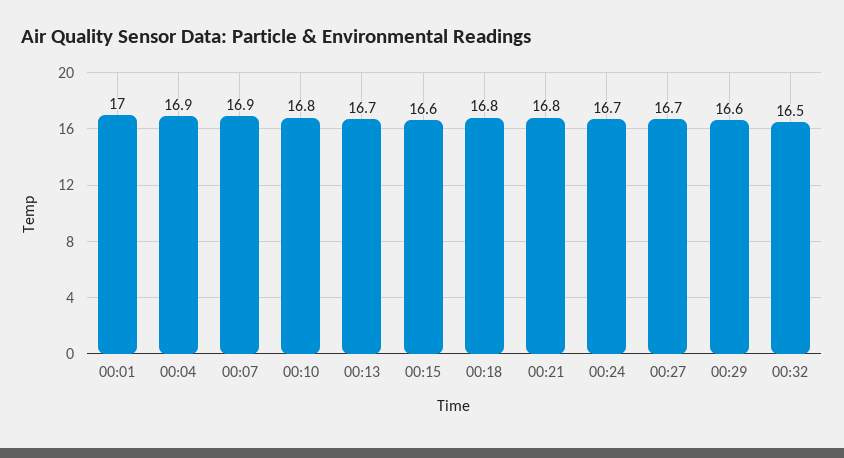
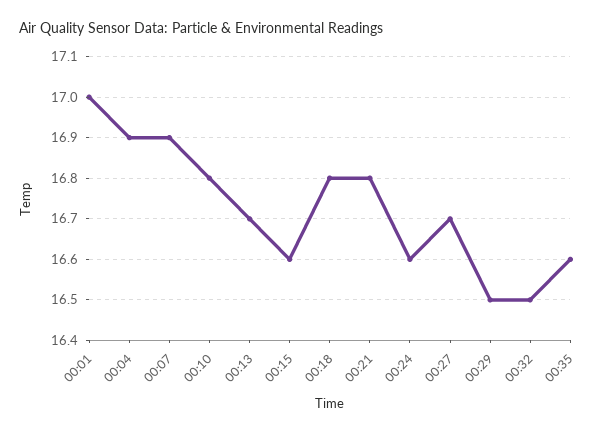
00:24: 16.7 -> 16.6
00:29: 16.6 -> 16.5
00:35: none -> 16.6

